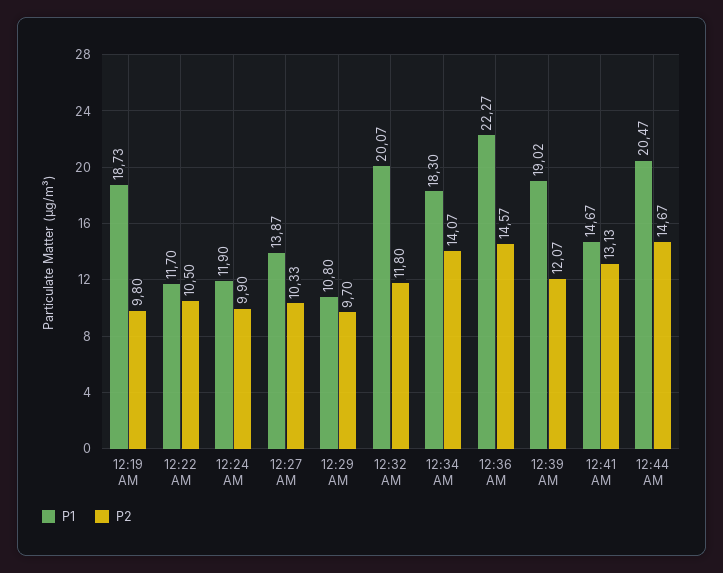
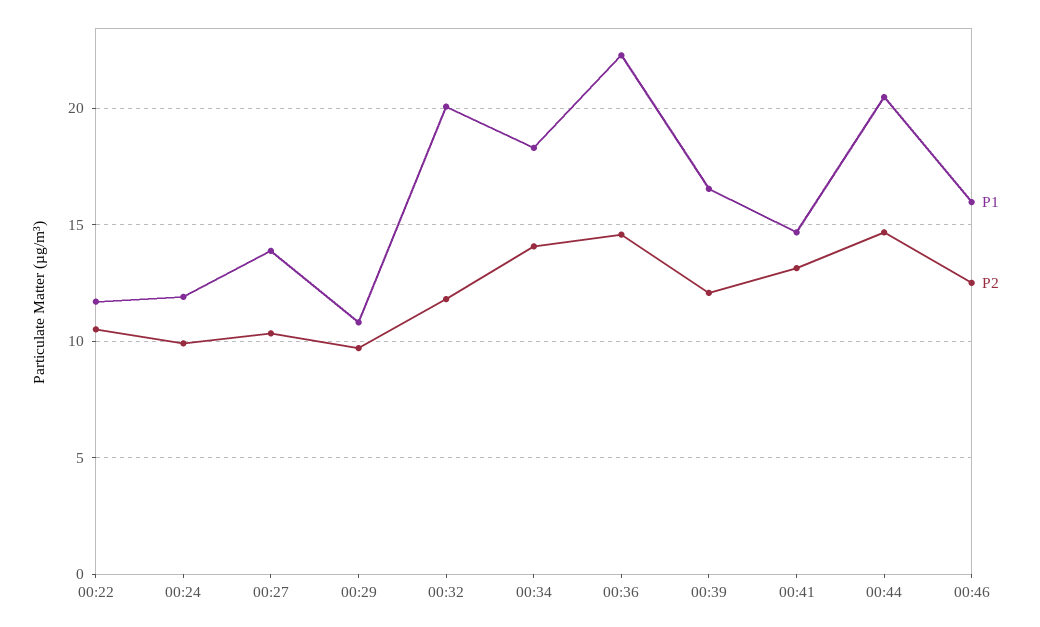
P1, 12:19 AM: 18.73 -> none
P2, 12:19 AM: 9.8 -> none
P1, 12:39 AM: 19.02 -> 16.5
P1, 00:46: none -> 16
P2, 00:46: none -> 12.5

